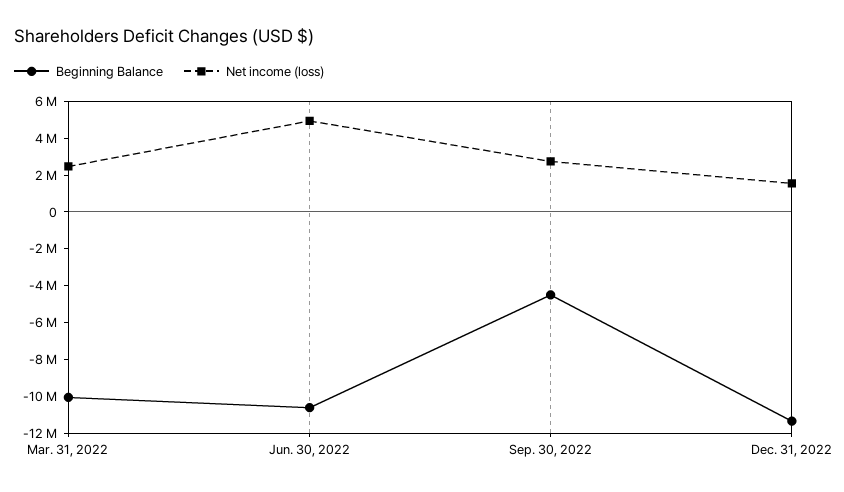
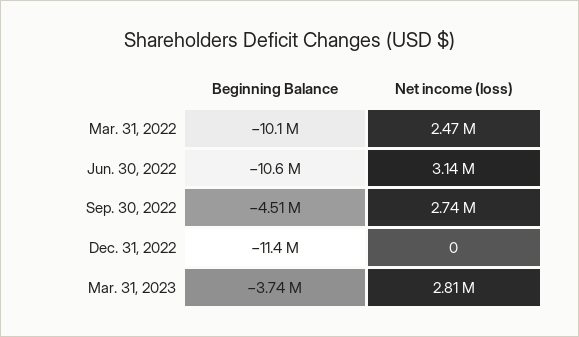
Net income (loss), Jun. 30, 2022: 5000000 -> 3140000
Net income (loss), Dec. 31, 2022: 1500000 -> 0
Beginning Balance, Mar. 31, 2023: none -> -3740000
Net income (loss), Mar. 31, 2023: none -> 2810000

